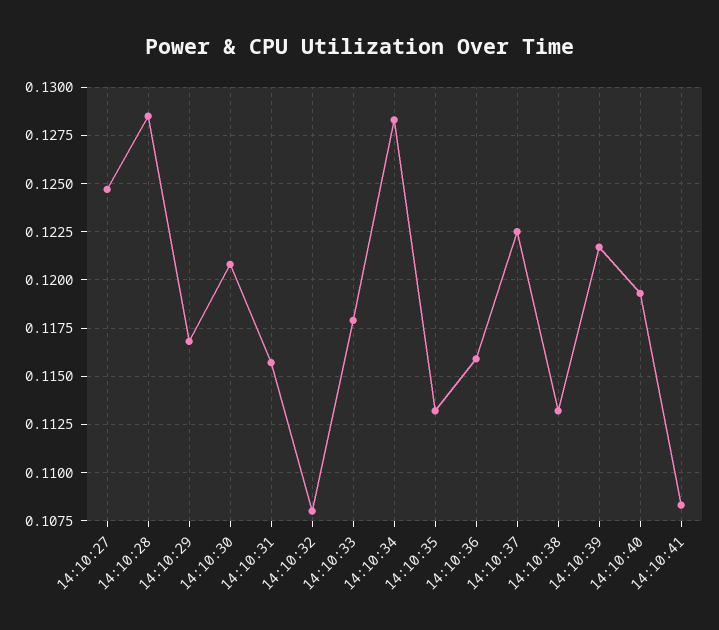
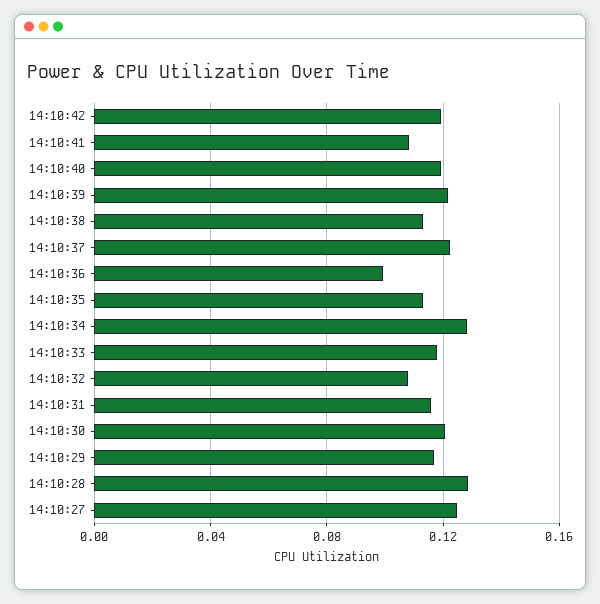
14:10:36: 0.116 -> 0.1
14:10:42: none -> 0.12

